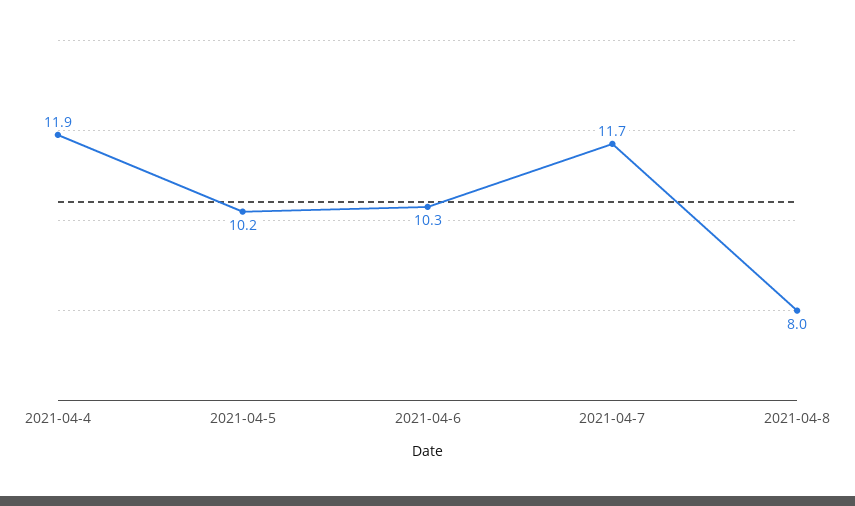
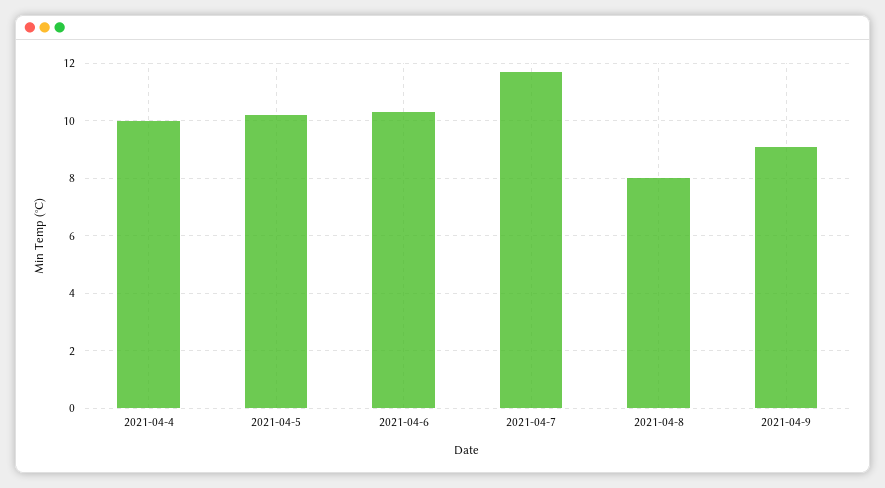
2021-04-4: 11.9 -> 10
2021-04-9: none -> 9

